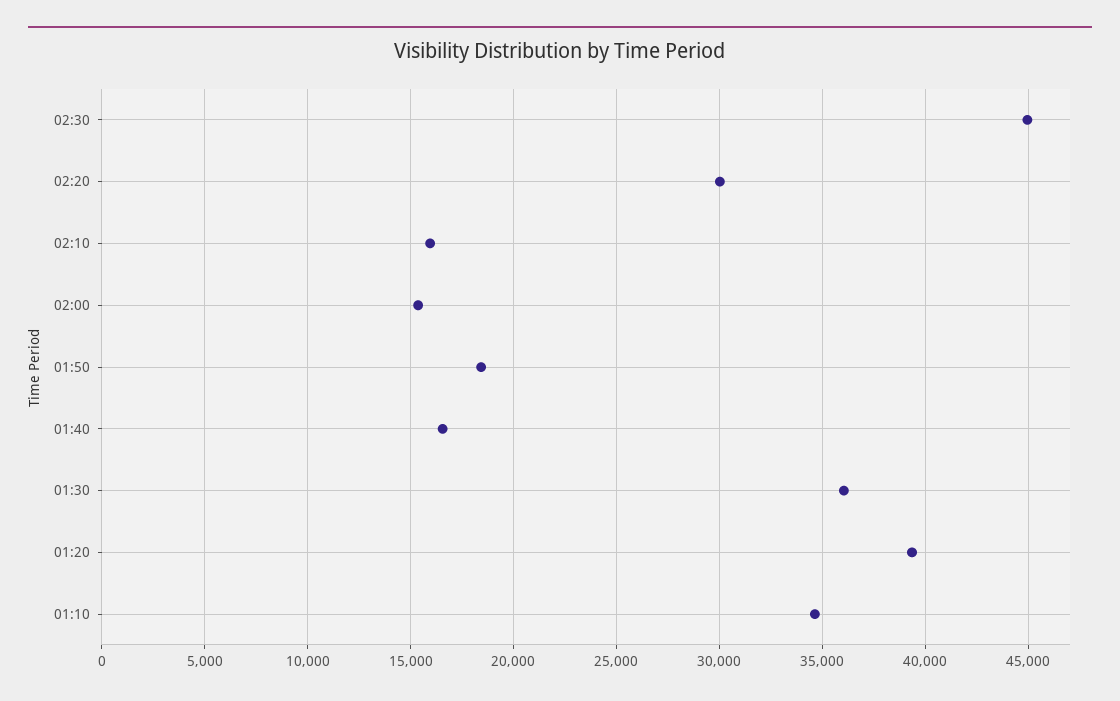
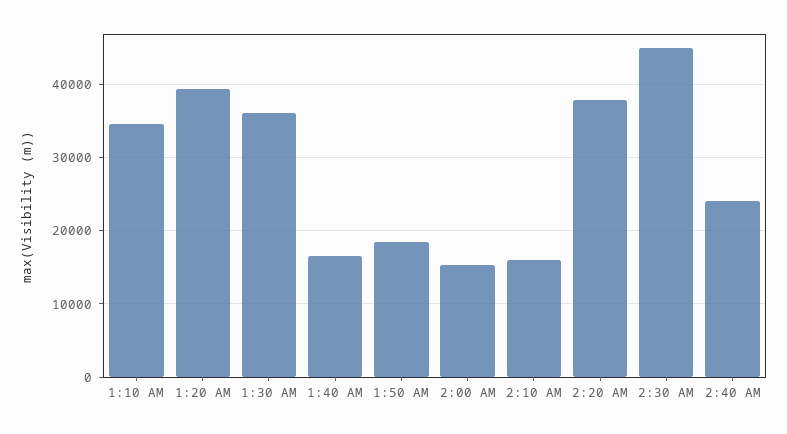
02:20: 30000 -> 38000
2:40 AM: none -> 24000

